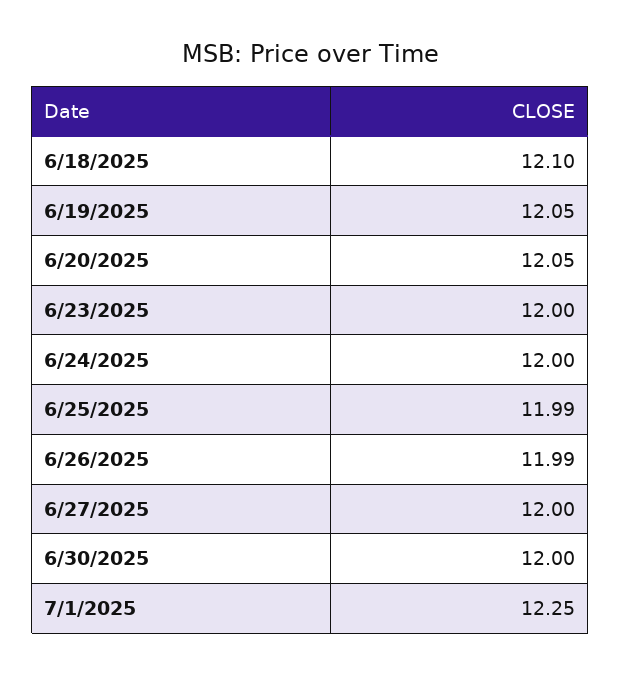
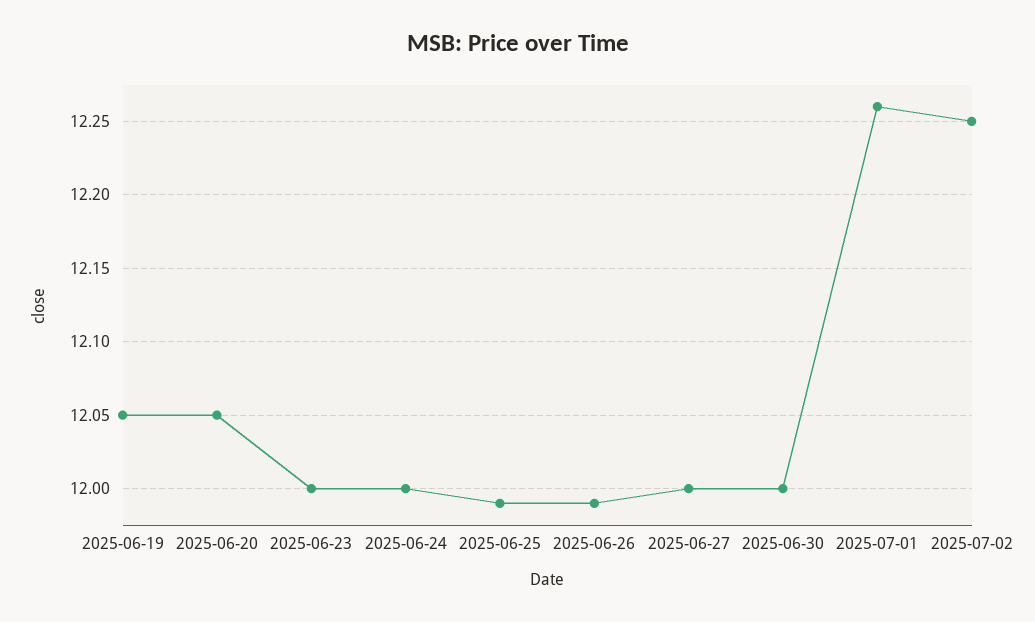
6/18/2025: 12.1 -> none
7/1/2025: 12.25 -> 12.26
2025-07-02: none -> 12.25

